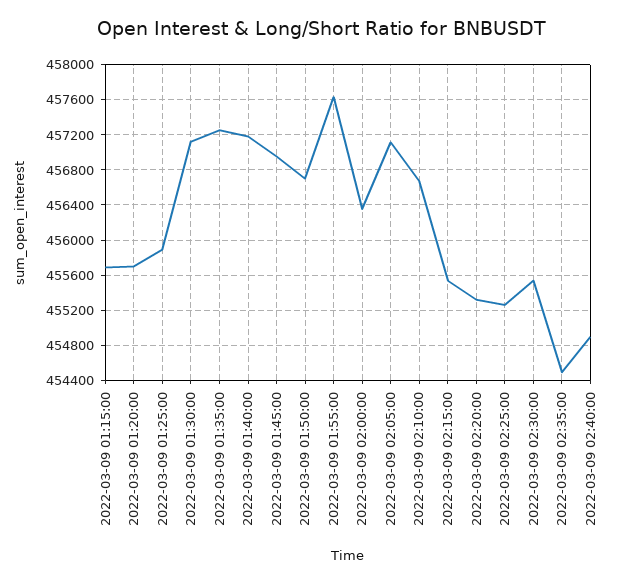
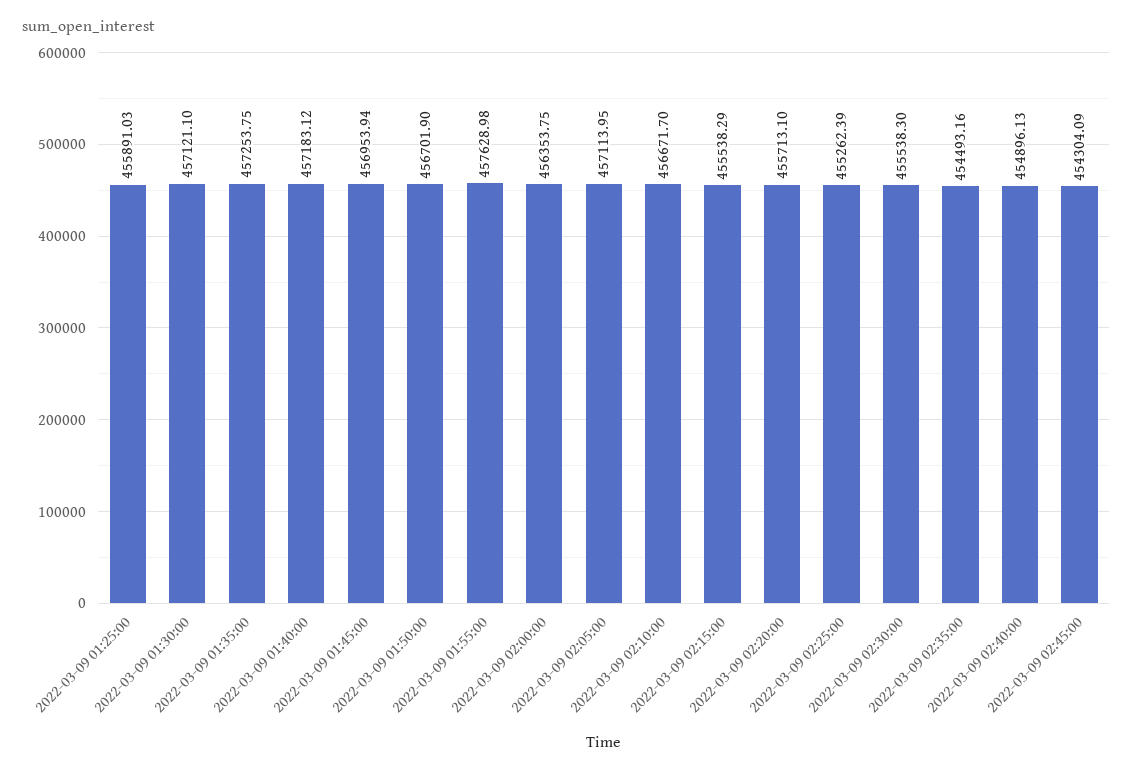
2022-03-09 01:15:00: 455700 -> none
2022-03-09 01:20:00: 455700 -> none
2022-03-09 02:20:00: 455300 -> 455713.1
2022-03-09 02:45:00: none -> 454304.09

